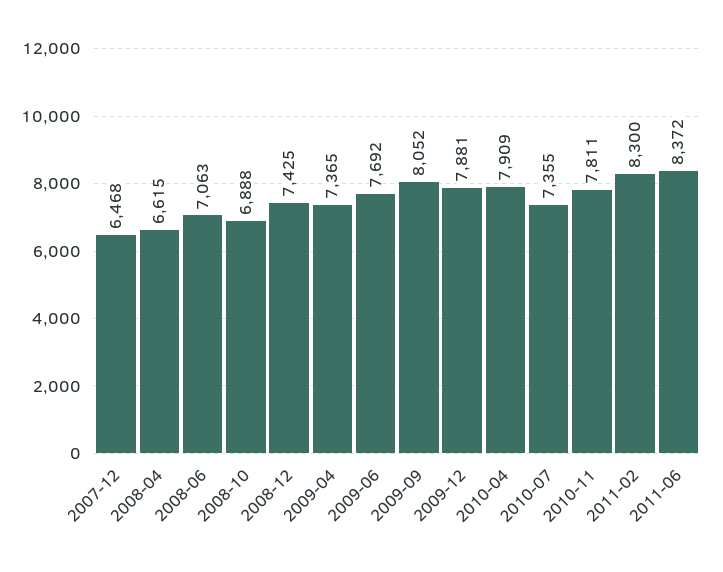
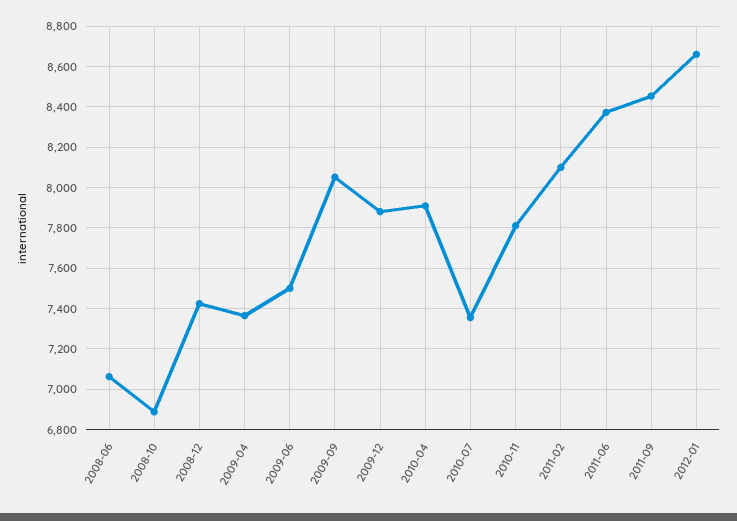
2007-12: 6468 -> none
2008-04: 6615 -> none
2009-06: 7692 -> 7500
2011-02: 8300 -> 8100
2011-09: none -> 8450
2012-01: none -> 8650

